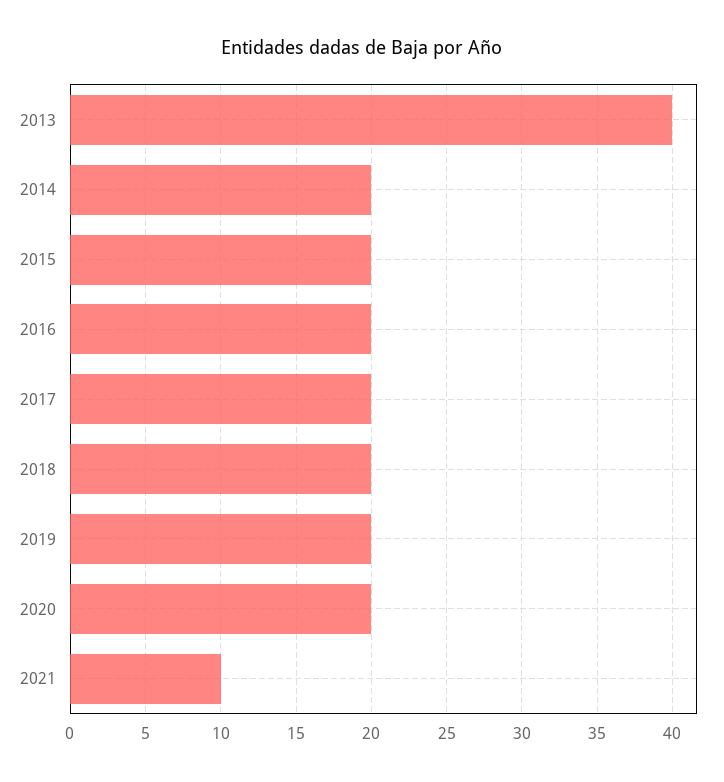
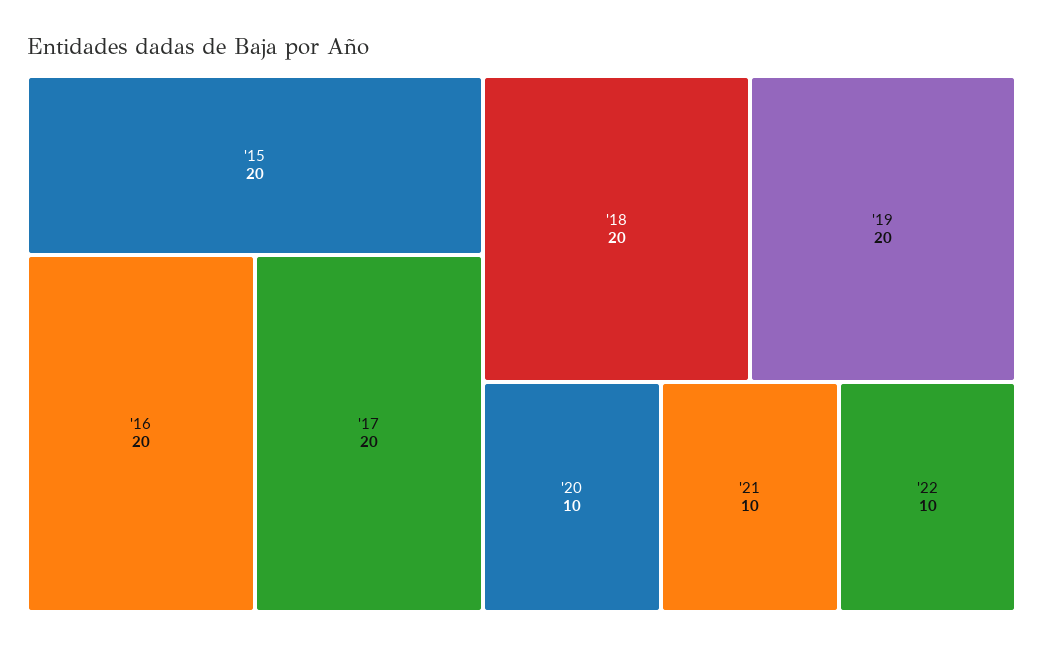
2013: 40 -> none
2014: 20 -> none
2020: 20 -> 10
'22: none -> 10

